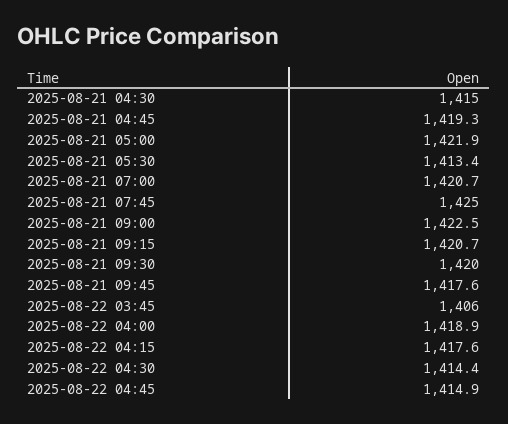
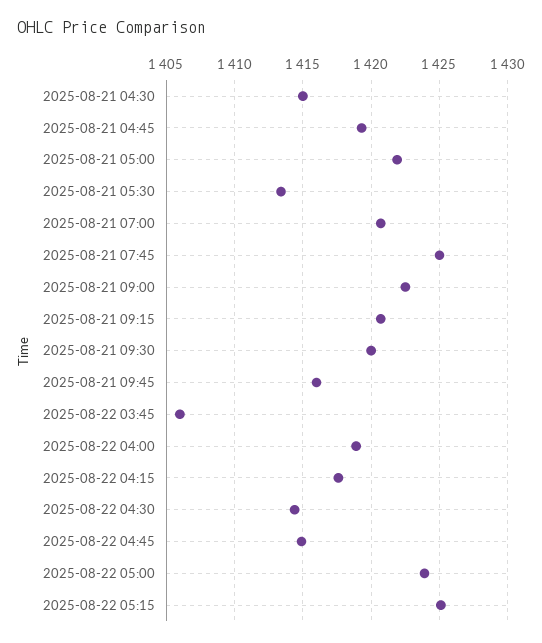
2025-08-21 09:45: 1417.6 -> 1416
2025-08-22 05:00: none -> 1424
2025-08-22 05:15: none -> 1425

